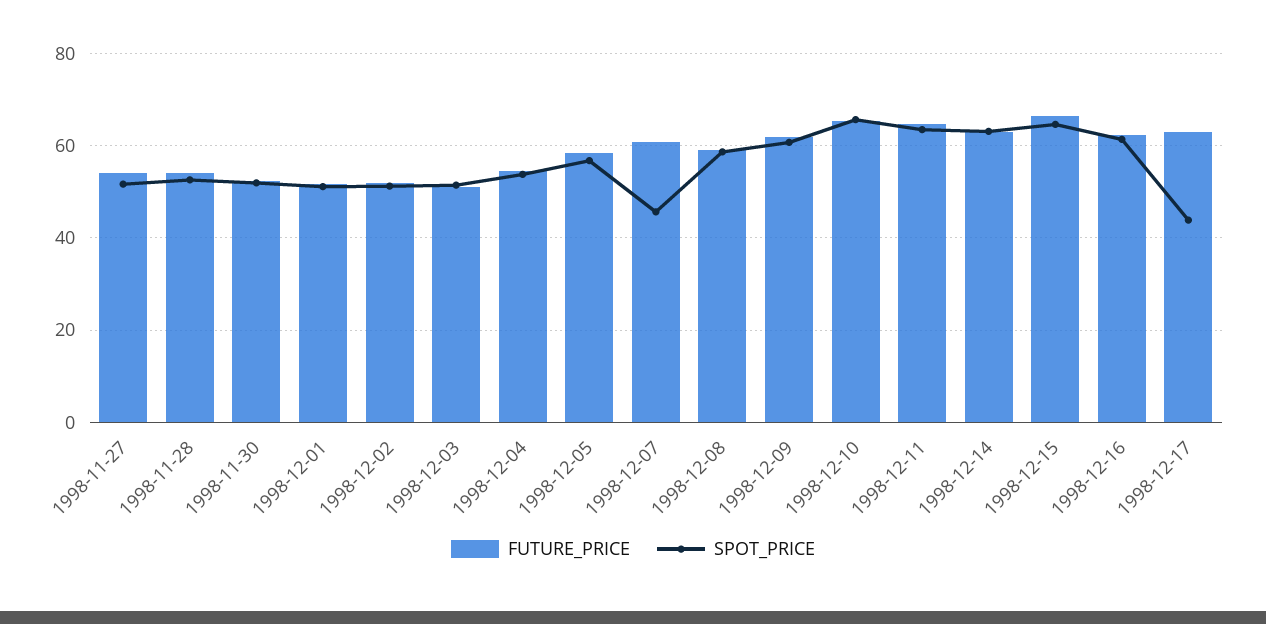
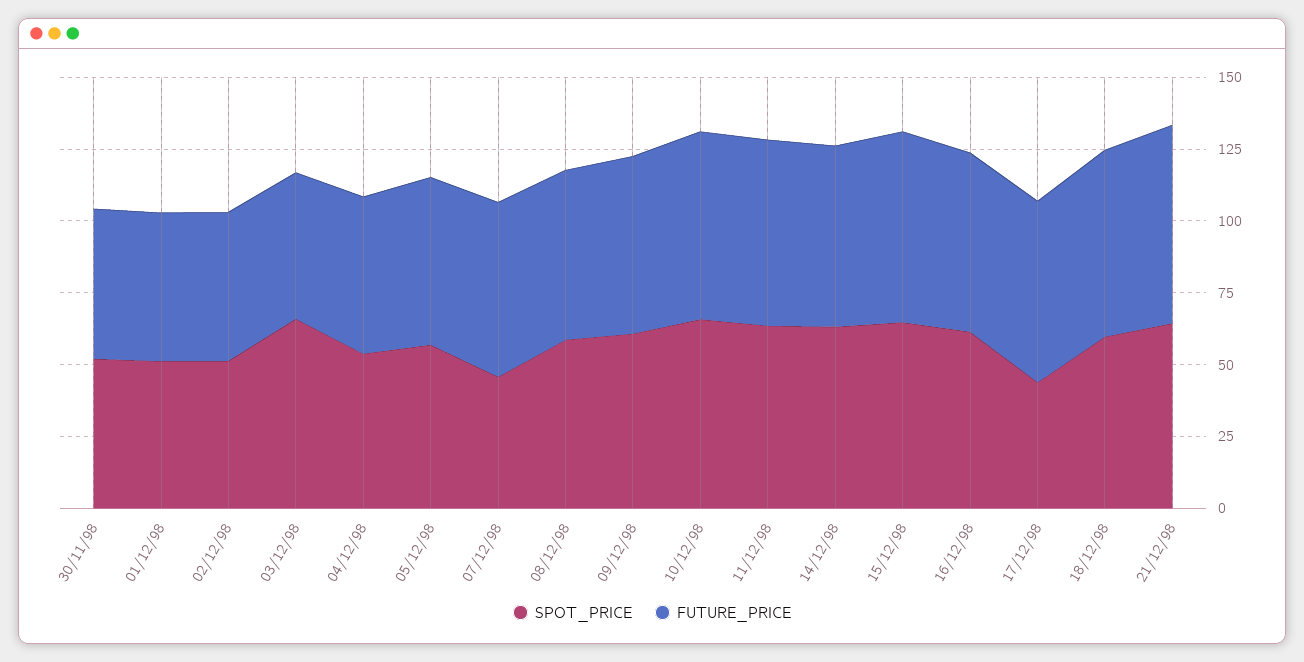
FUTURE_PRICE, 1998-11-27: 54 -> none
SPOT_PRICE, 1998-11-27: 52 -> none
FUTURE_PRICE, 1998-11-28: 54 -> none
SPOT_PRICE, 1998-11-28: 52 -> none
SPOT_PRICE, 1998-12-03: 52 -> 65
SPOT_PRICE, 18/12/98: none -> 60
FUTURE_PRICE, 18/12/98: none -> 65
SPOT_PRICE, 21/12/98: none -> 65
FUTURE_PRICE, 21/12/98: none -> 70

